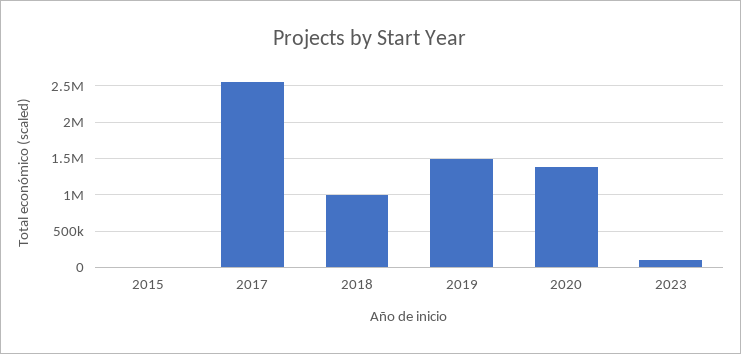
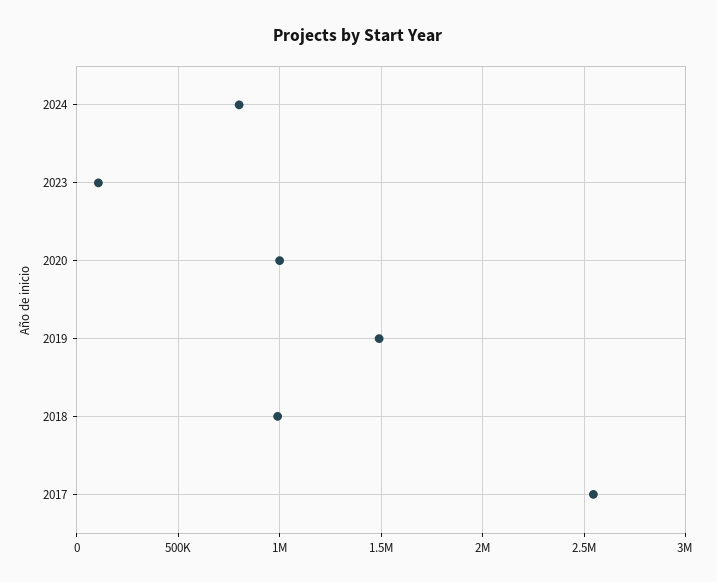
2015: 0 -> none
2020: 1400000 -> 1000000
2024: none -> 800000

